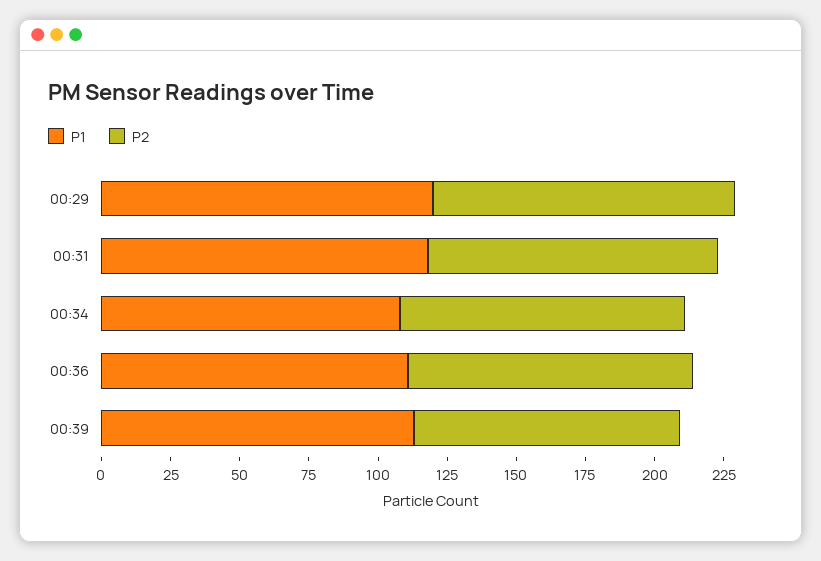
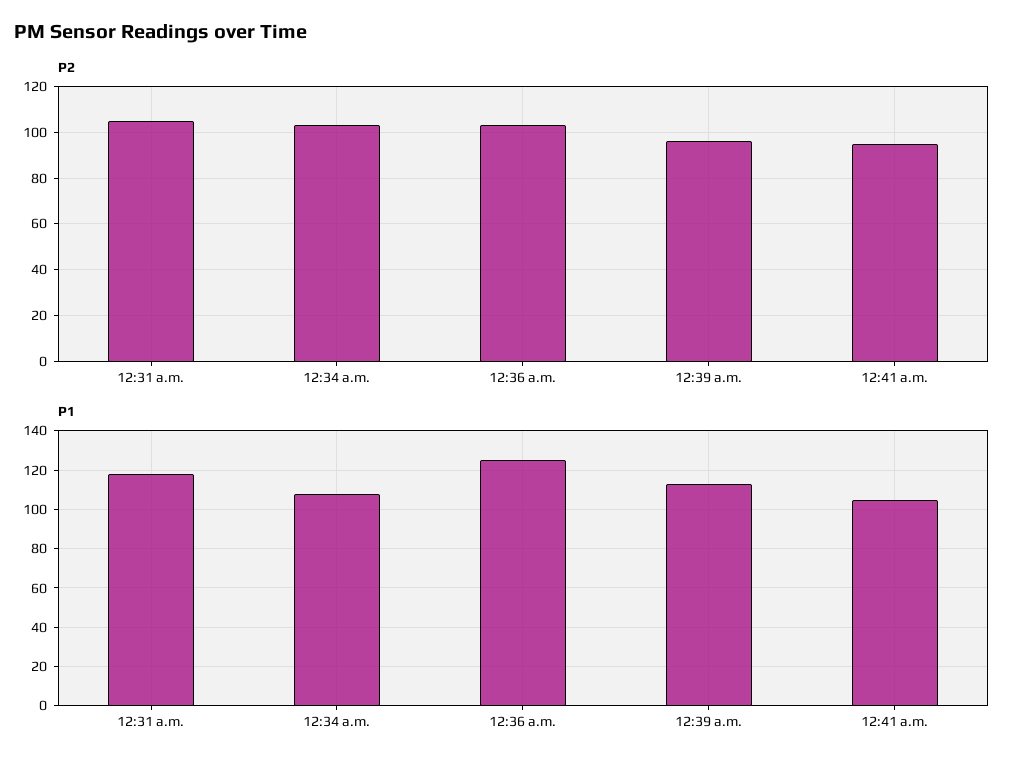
P1, 00:29: 120 -> none
P2, 00:29: 110 -> none
P1, 00:36: 110 -> 125
P2, 12:41 a.m.: none -> 95
P1, 12:41 a.m.: none -> 105

